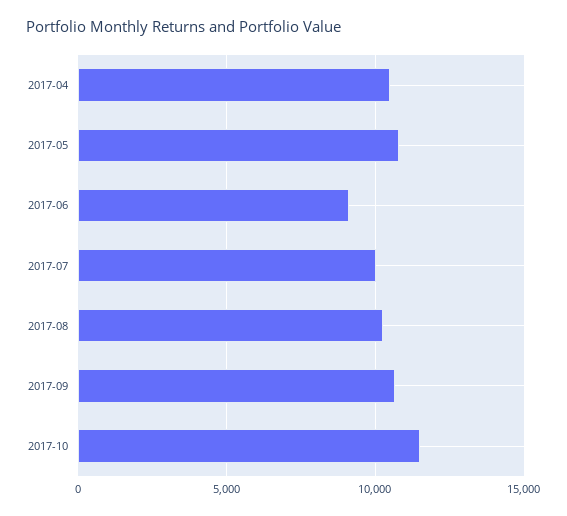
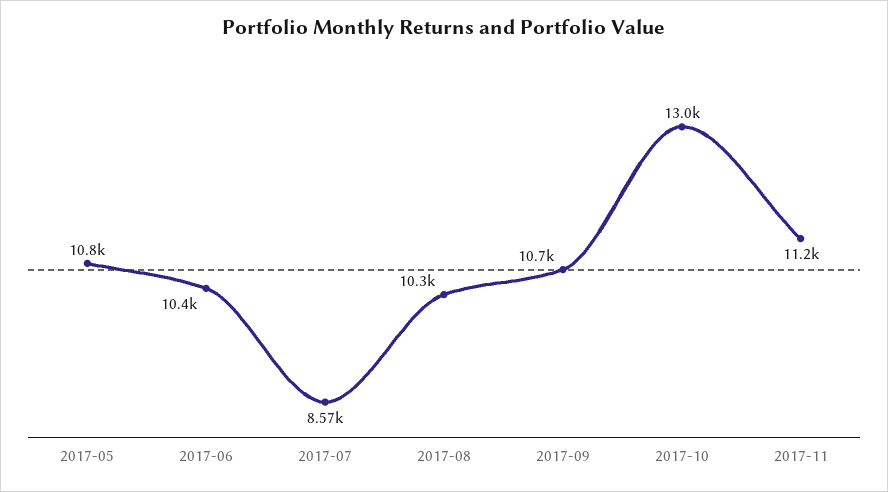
2017-04: 10500 -> none
2017-06: 9000 -> 10400
2017-07: 10000 -> 8570
2017-10: 11500 -> 13000
2017-11: none -> 11200

